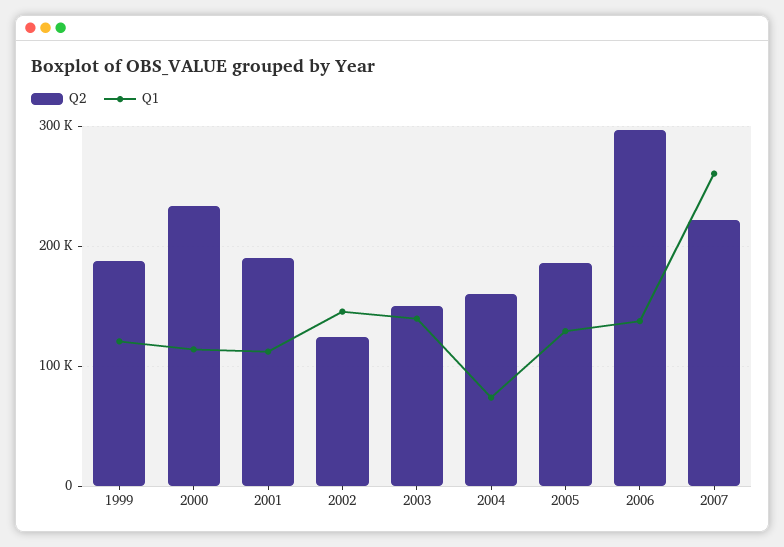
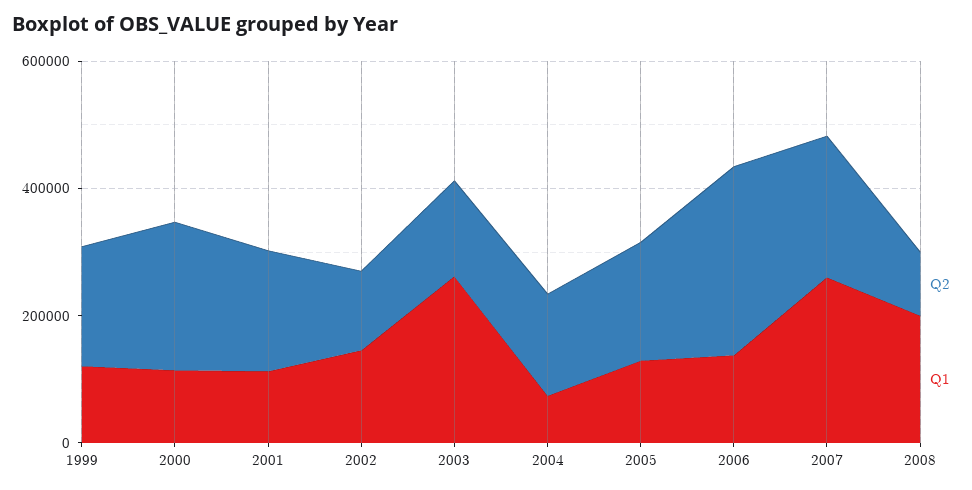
Q1, 2003: 140000 -> 250000
Q2, 2008: none -> 100000
Q1, 2008: none -> 200000

